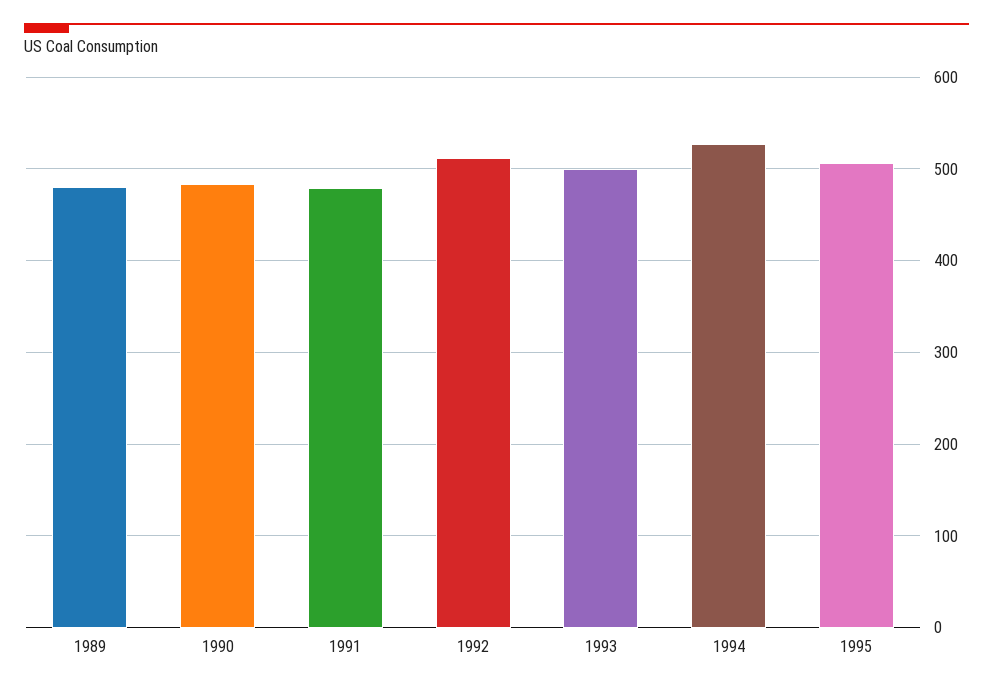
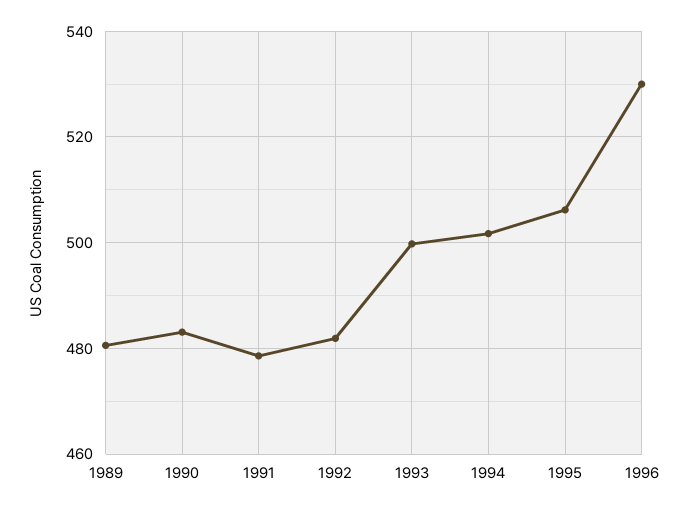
1992: 510 -> 482
1994: 530 -> 502
1996: none -> 530

